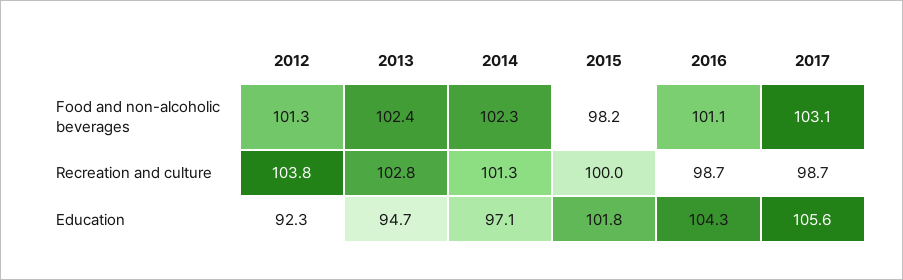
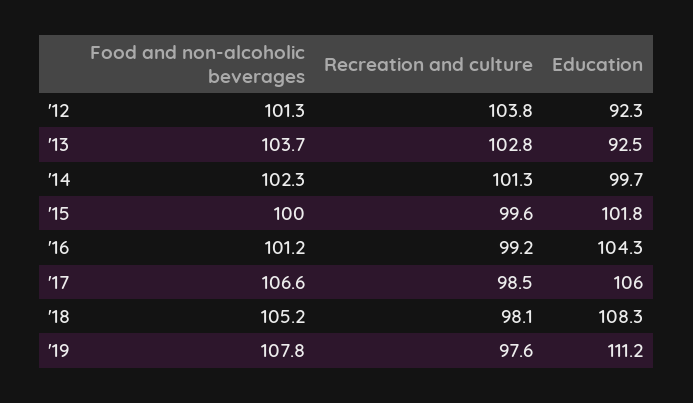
2013, Food and non-alcoholic beverages: 102.4 -> 103.7
2015, Food and non-alcoholic beverages: 98.2 -> 100
2016, Food and non-alcoholic beverages: 101.1 -> 101.2
2017, Food and non-alcoholic beverages: 103.1 -> 106.6
2015, Recreation and culture: 100 -> 99.6
2016, Recreation and culture: 98.7 -> 99.2
2017, Recreation and culture: 98.7 -> 98.5
2013, Education: 94.7 -> 92.5
2014, Education: 97.1 -> 99.7
2017, Education: 105.6 -> 106
'18, Food and non-alcoholic beverages: none -> 105.2
'18, Recreation and culture: none -> 98.1
'18, Education: none -> 108.3
'19, Food and non-alcoholic beverages: none -> 107.8
'19, Recreation and culture: none -> 97.6
'19, Education: none -> 111.2

